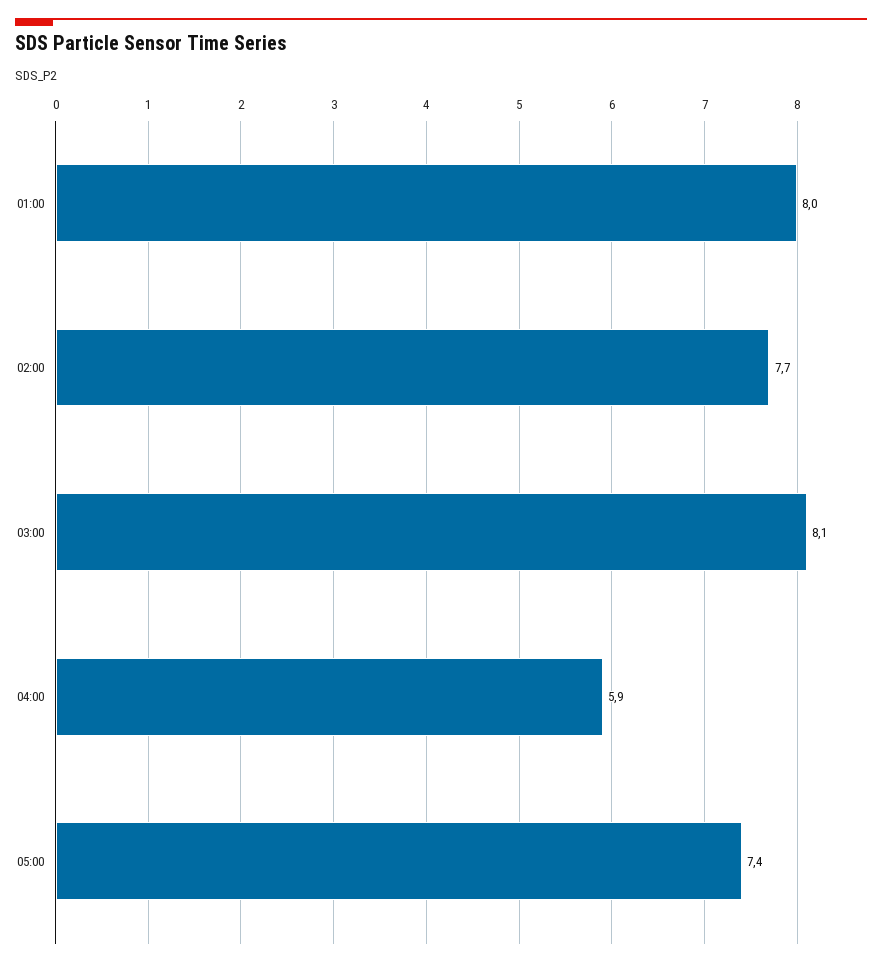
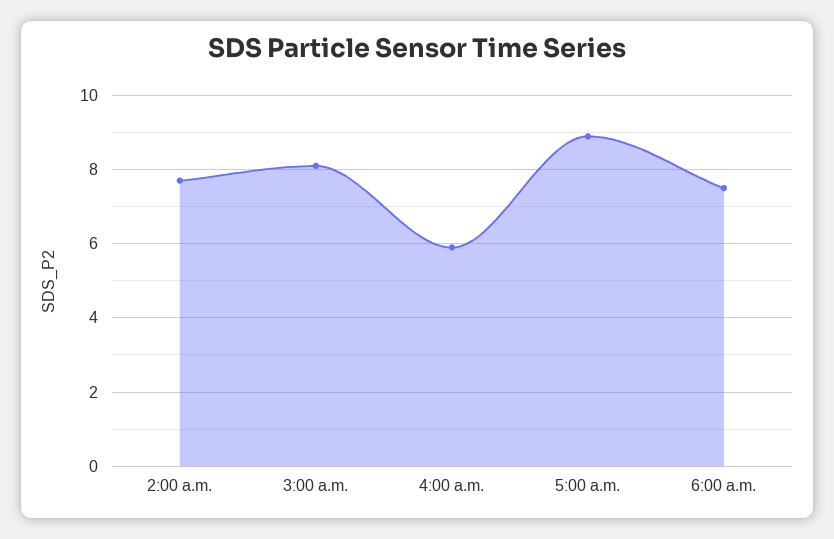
01:00: 8 -> none
05:00: 7.4 -> 9
6:00 a.m.: none -> 7.5

